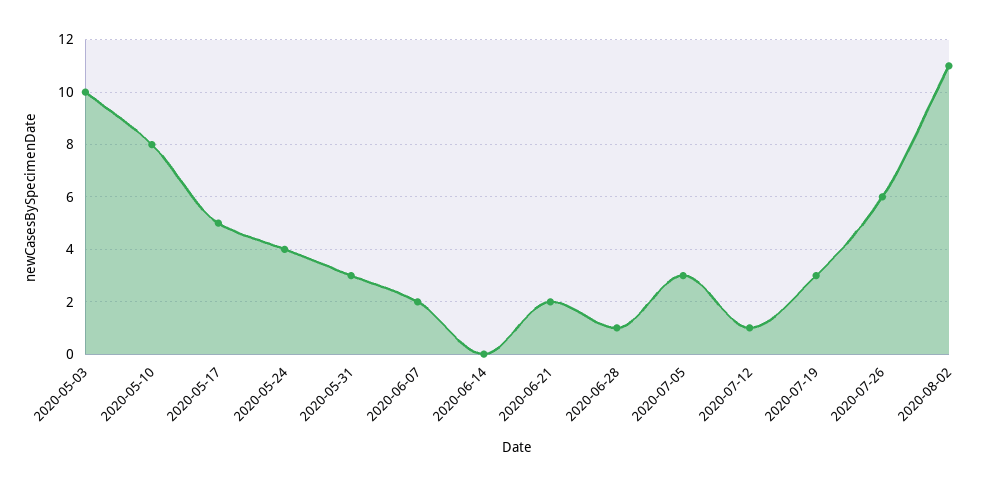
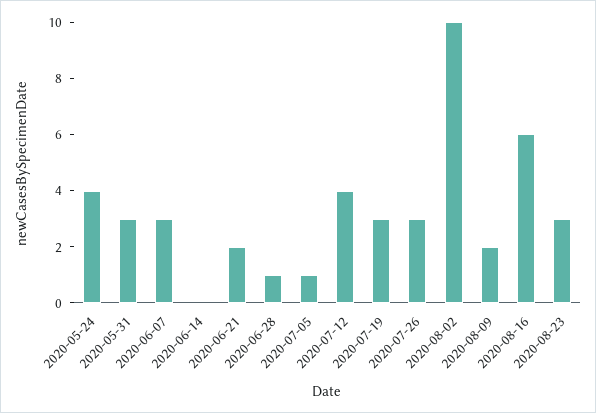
2020-05-03: 10 -> none
2020-05-10: 8 -> none
2020-05-17: 5 -> none
2020-06-07: 2 -> 3
2020-07-05: 3 -> 1
2020-07-12: 1 -> 4
2020-07-26: 6 -> 3
2020-08-02: 11 -> 10
2020-08-09: none -> 2
2020-08-16: none -> 6
2020-08-23: none -> 3

